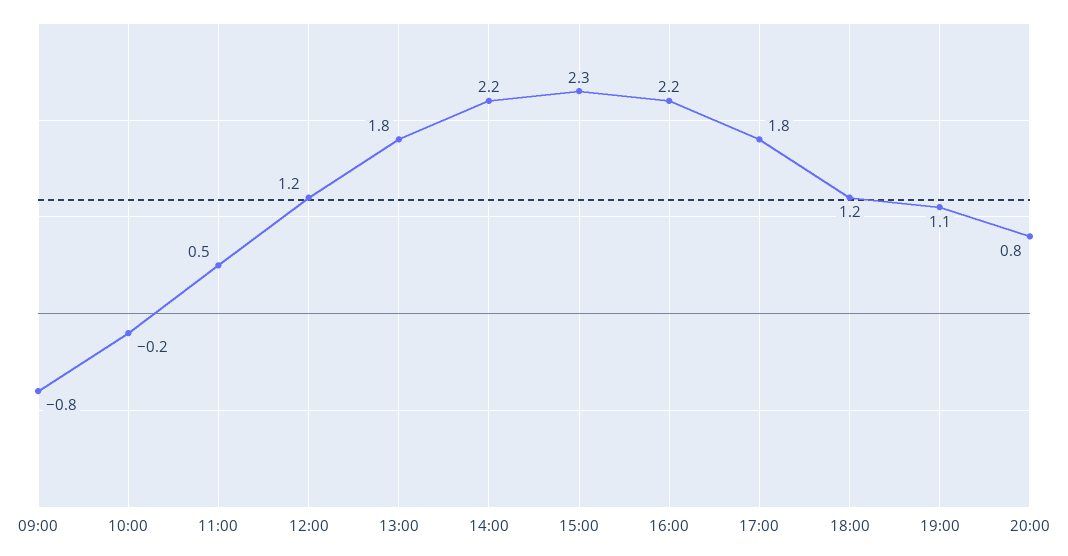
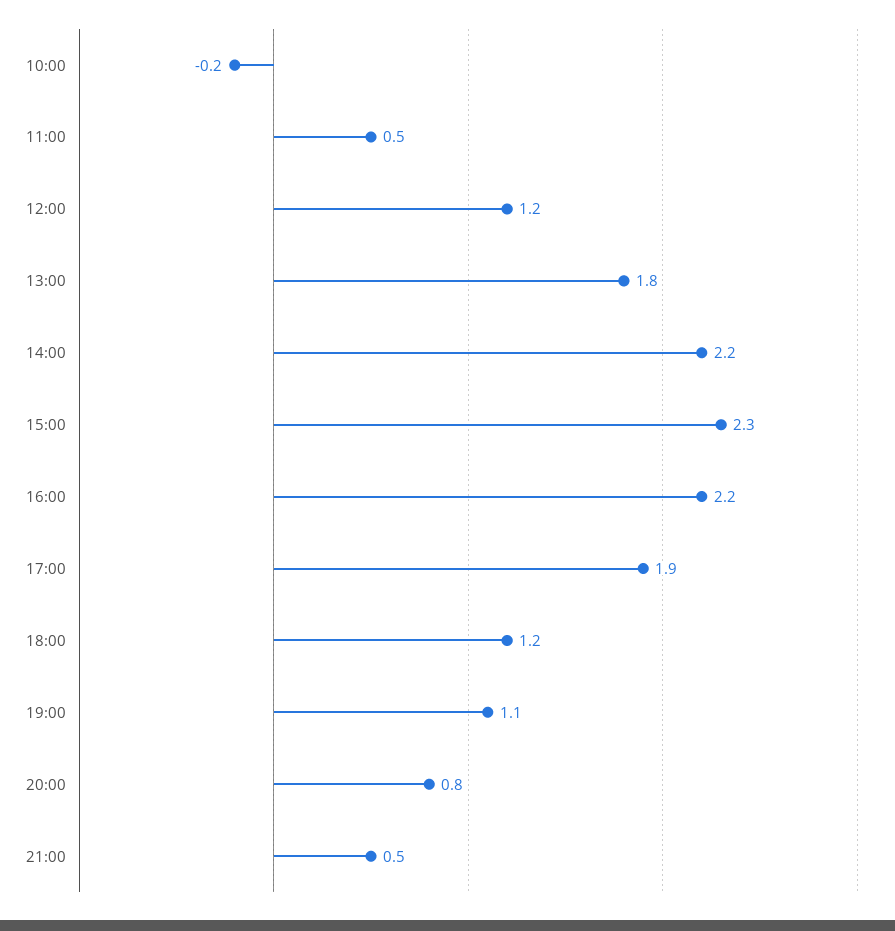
09:00: -0.8 -> none
17:00: 1.8 -> 1.9
21:00: none -> 0.5

